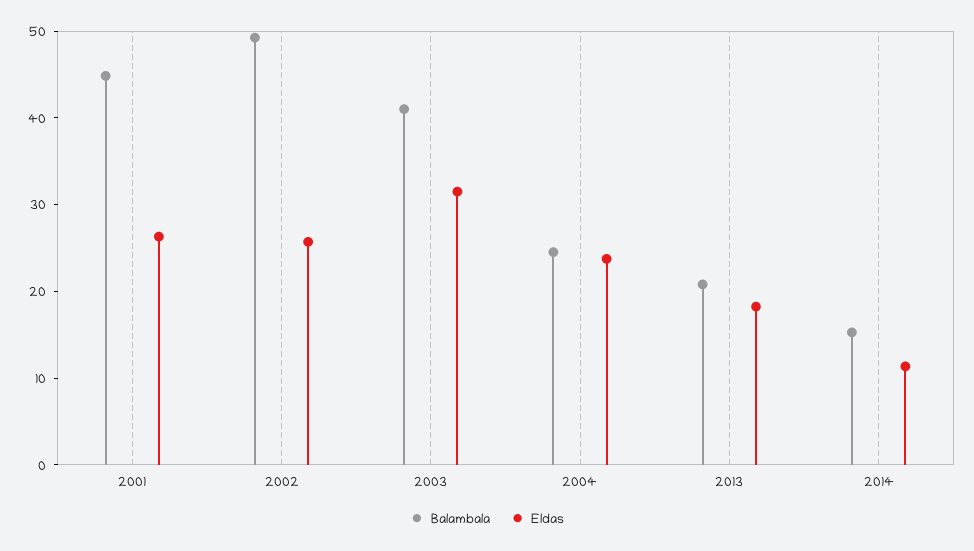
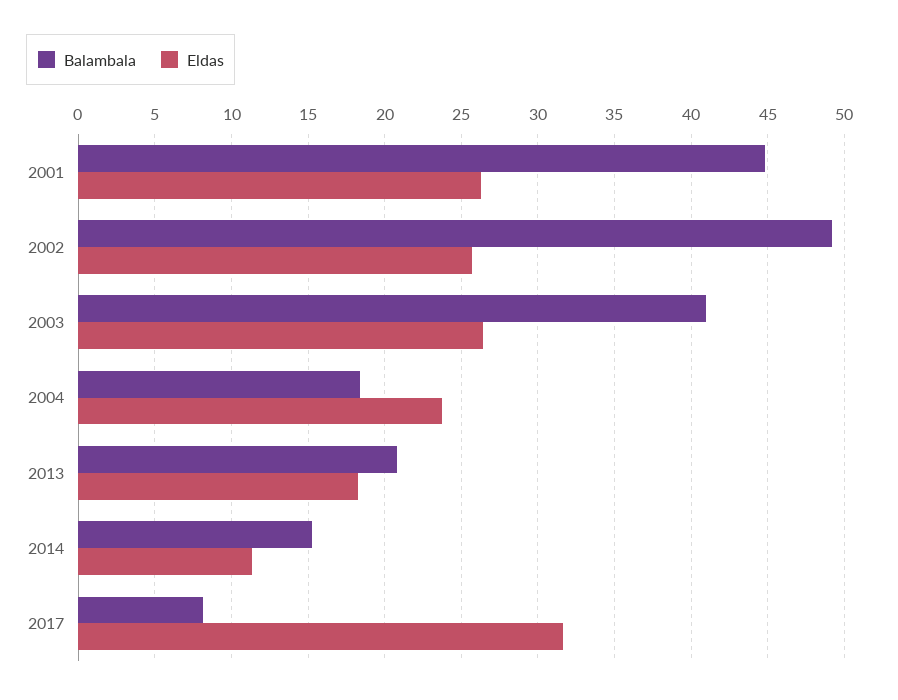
Eldas, 2003: 32 -> 26.5
Balambala, 2004: 24 -> 18.5
Balambala, 2017: none -> 8
Eldas, 2017: none -> 31.5

